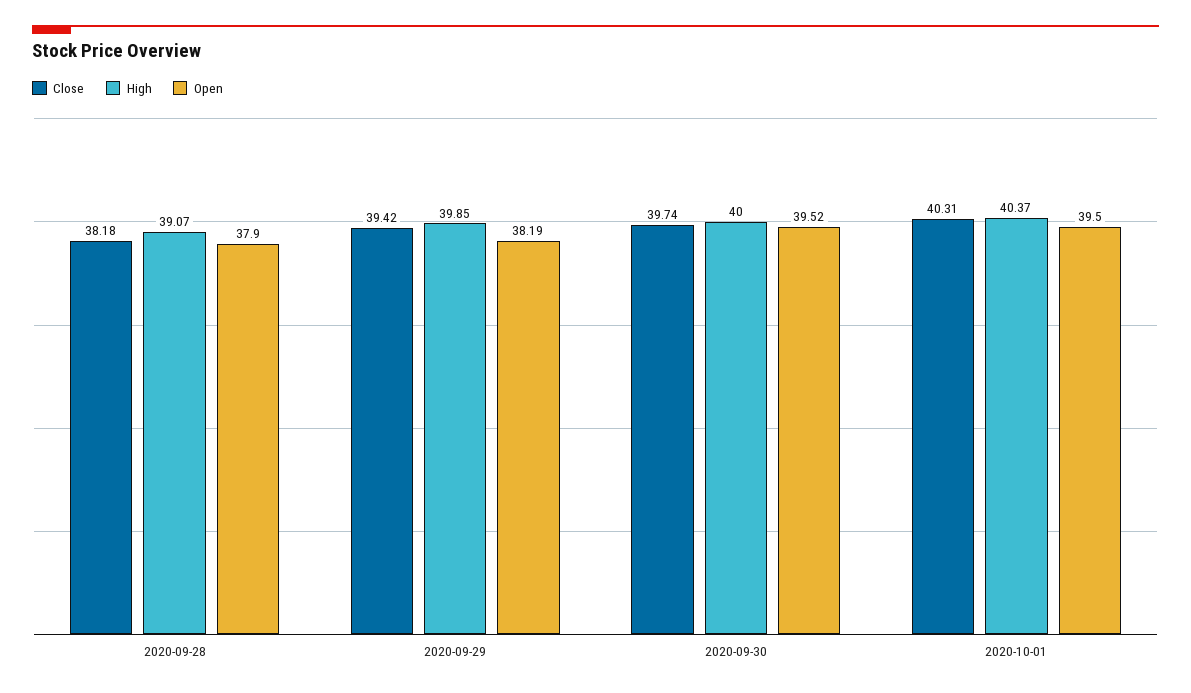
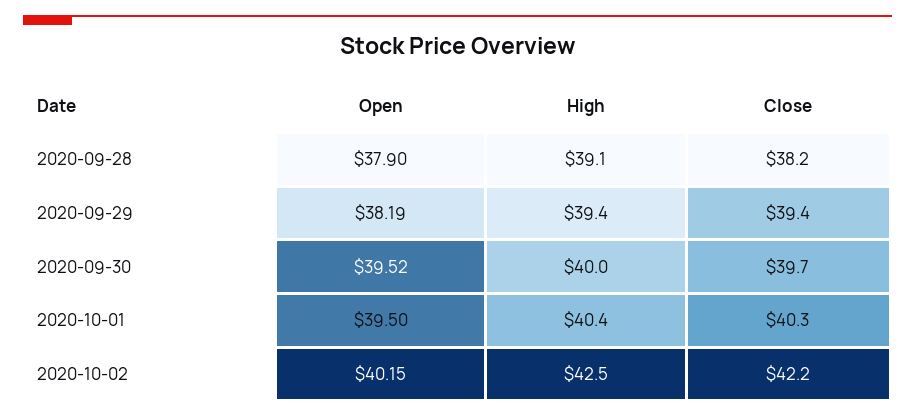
High, 2020-09-29: 39.85 -> 39.4
Open, 2020-10-02: none -> 40.15
High, 2020-10-02: none -> 42.5
Close, 2020-10-02: none -> 42.2

